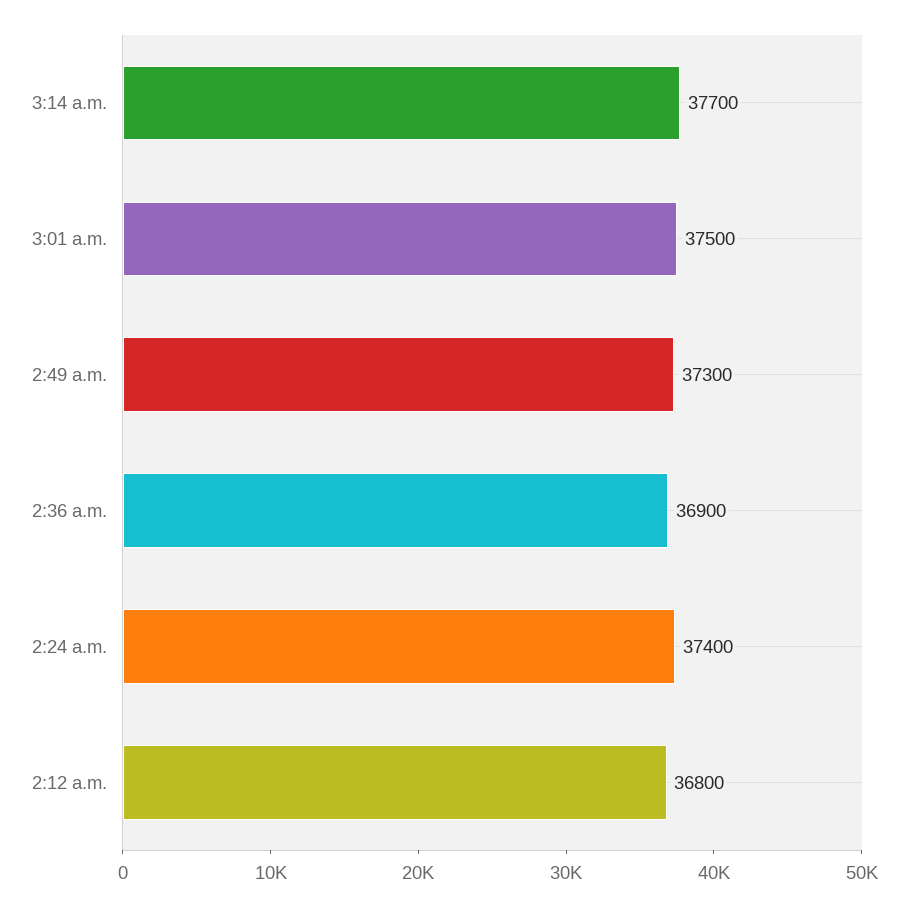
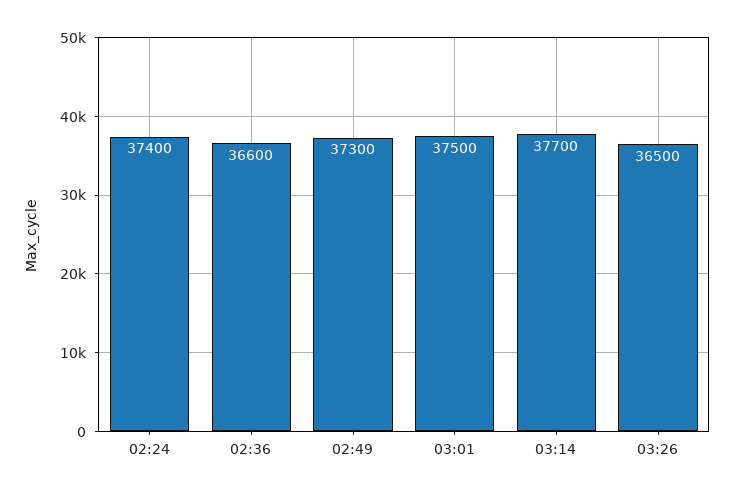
2:36 a.m.: 36900 -> 36600
2:12 a.m.: 36800 -> none
03:26: none -> 36500

